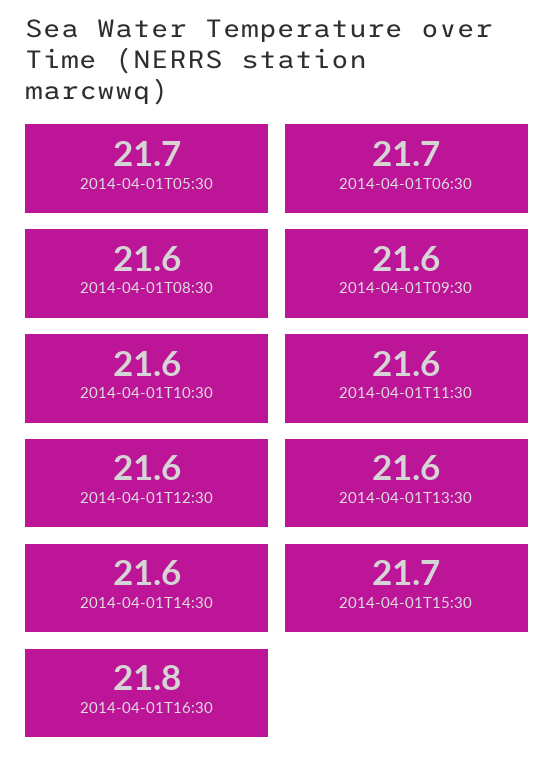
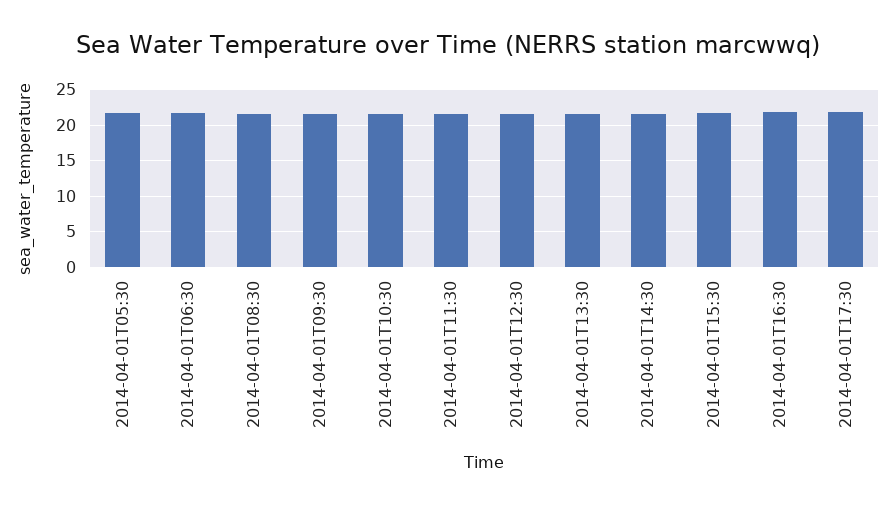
2014-04-01T17:30: none -> 22

